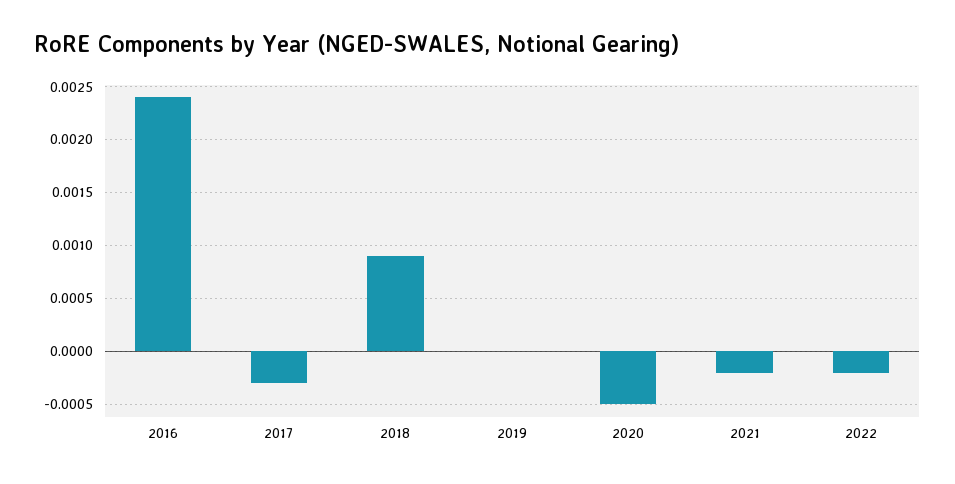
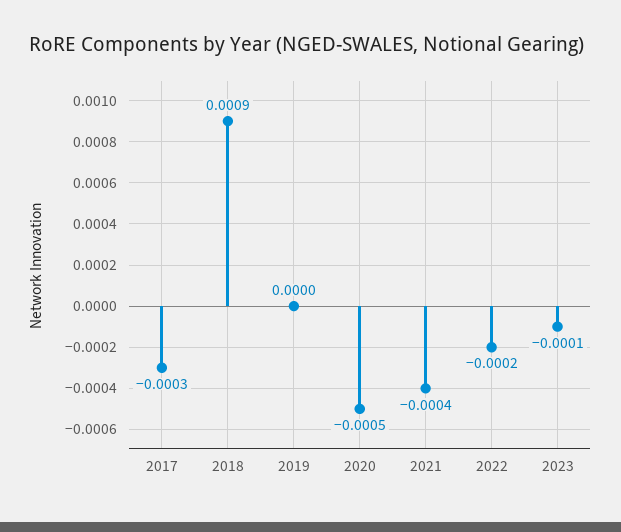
2016: 0.0024 -> none
2021: -0.0002 -> -0.0004
2023: none -> -0.0001

